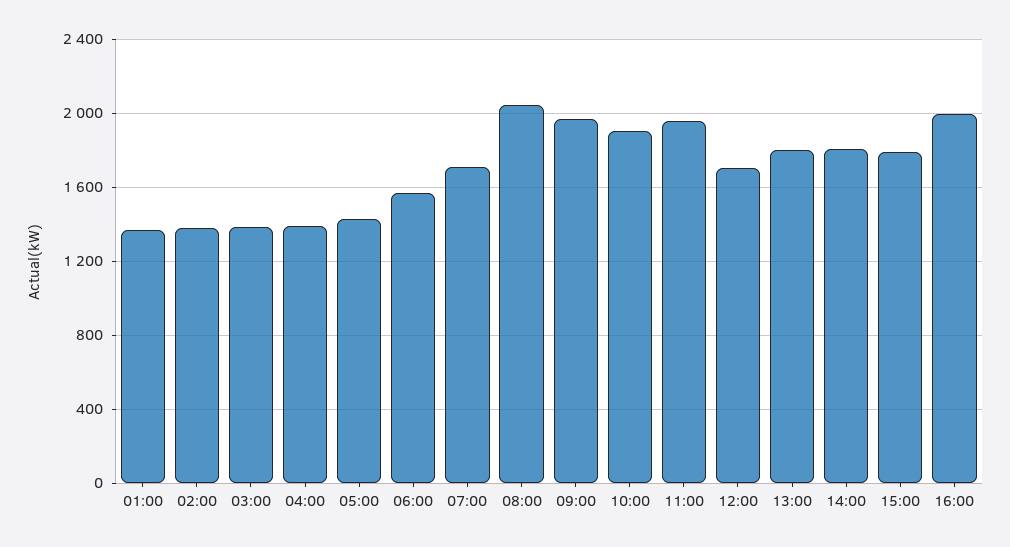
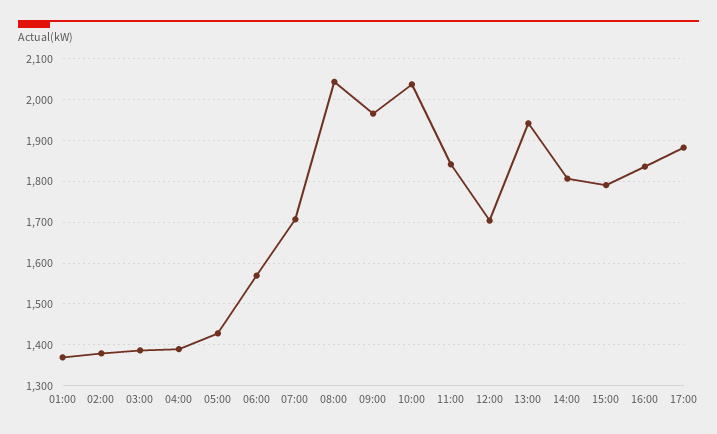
10:00: 1900 -> 2040
11:00: 1950 -> 1840
13:00: 1800 -> 1940
16:00: 2000 -> 1840
17:00: none -> 1880

